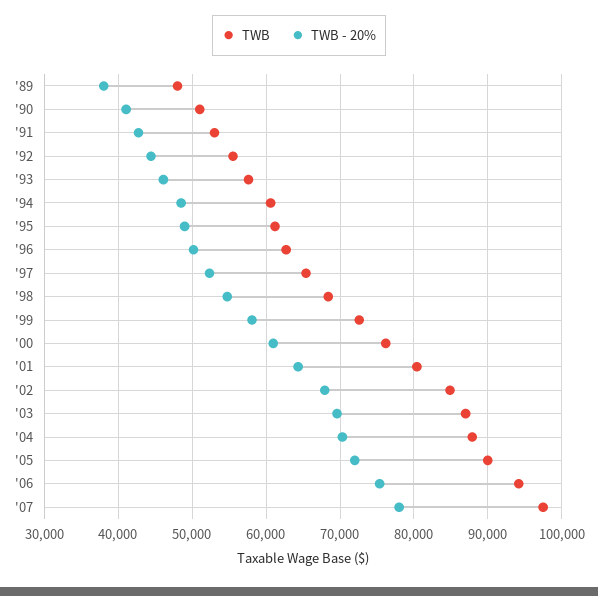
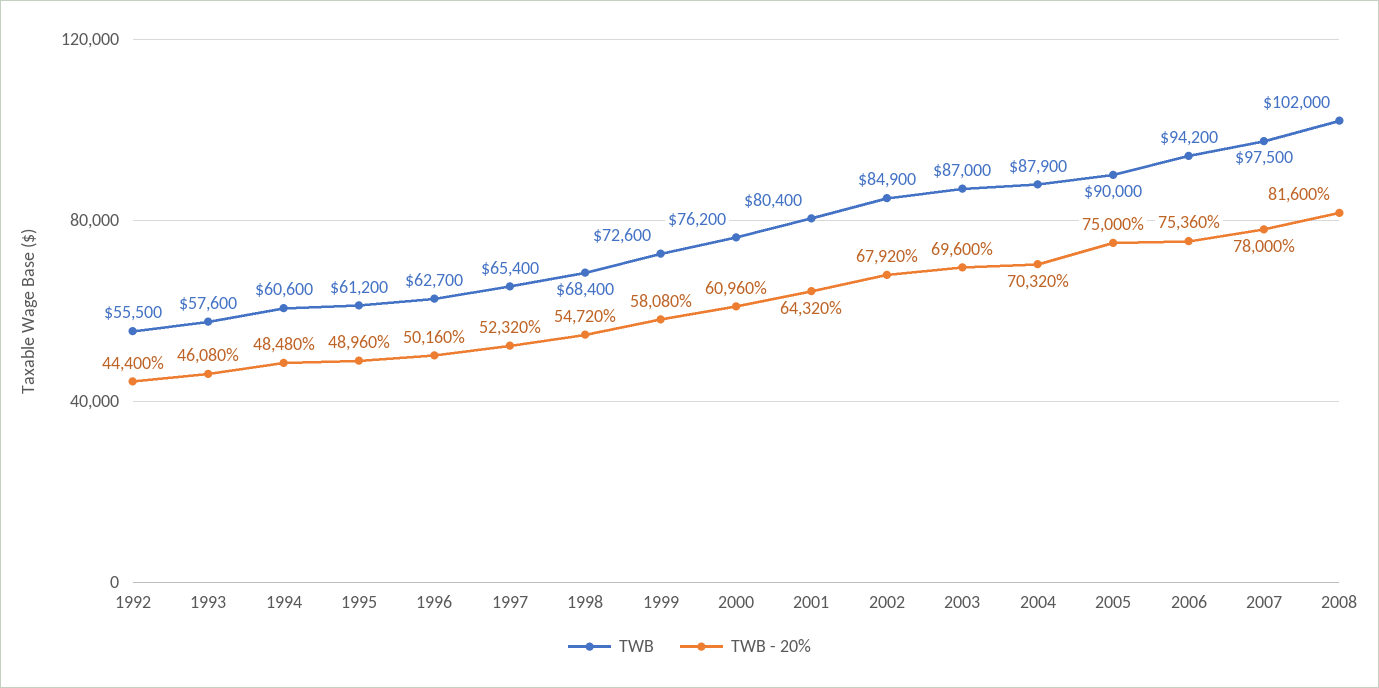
TWB, '89: 48000 -> none
TWB - 20%, '89: 38000 -> none
TWB, '90: 51000 -> none
TWB - 20%, '90: 41000 -> none
TWB, '91: 53000 -> none
TWB - 20%, '91: 43000 -> none
TWB - 20%, '05: 72000 -> 75000
TWB, 2008: none -> 102000
TWB - 20%, 2008: none -> 81600

